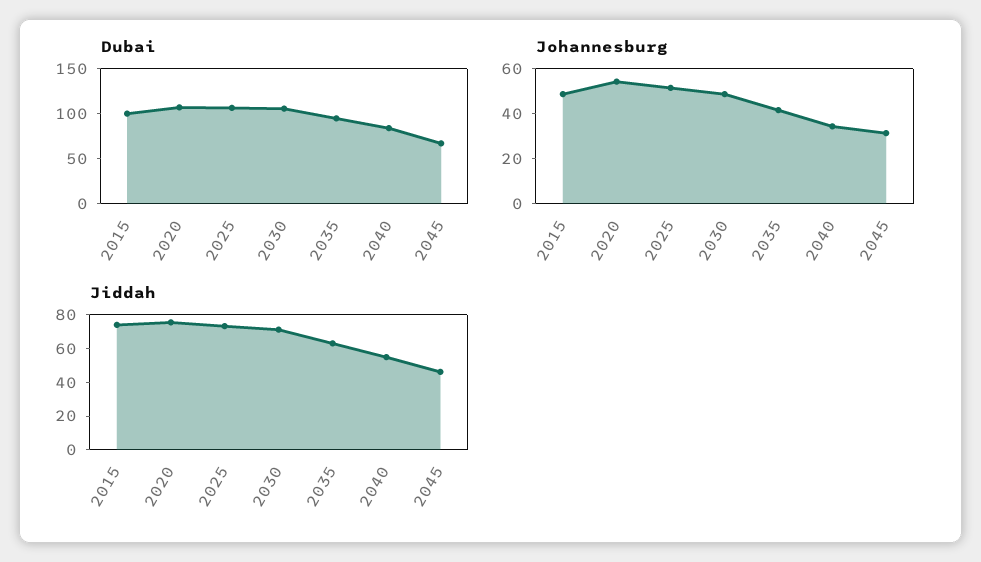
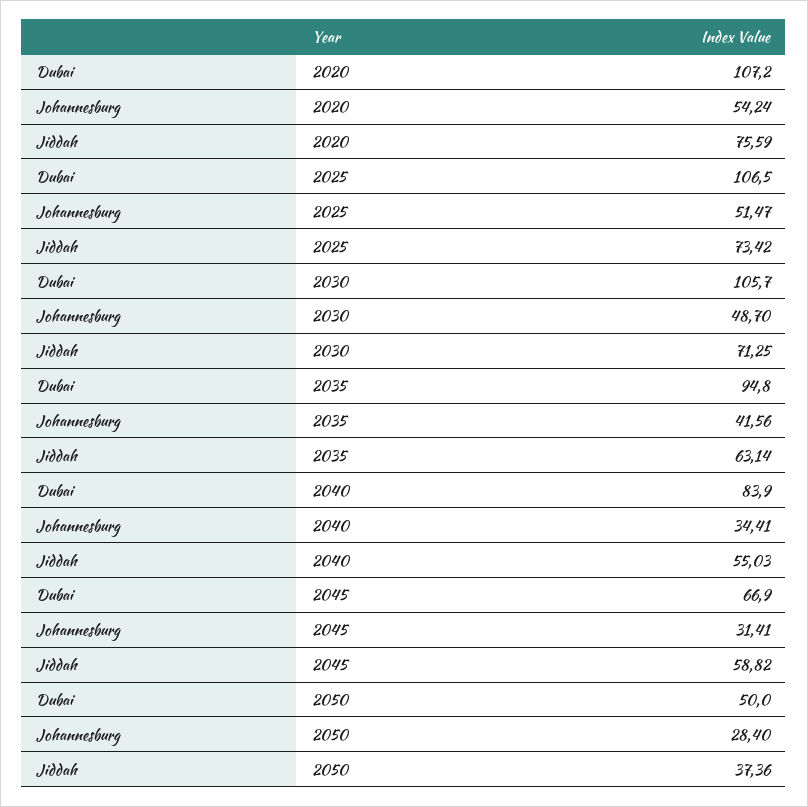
Dubai, 2015: 100 -> none
Johannesburg, 2015: 50 -> none
Jiddah, 2015: 75 -> none
Jiddah, 2045: 45 -> 58.82
Dubai, 2050: none -> 50
Johannesburg, 2050: none -> 28.4
Jiddah, 2050: none -> 37.36

